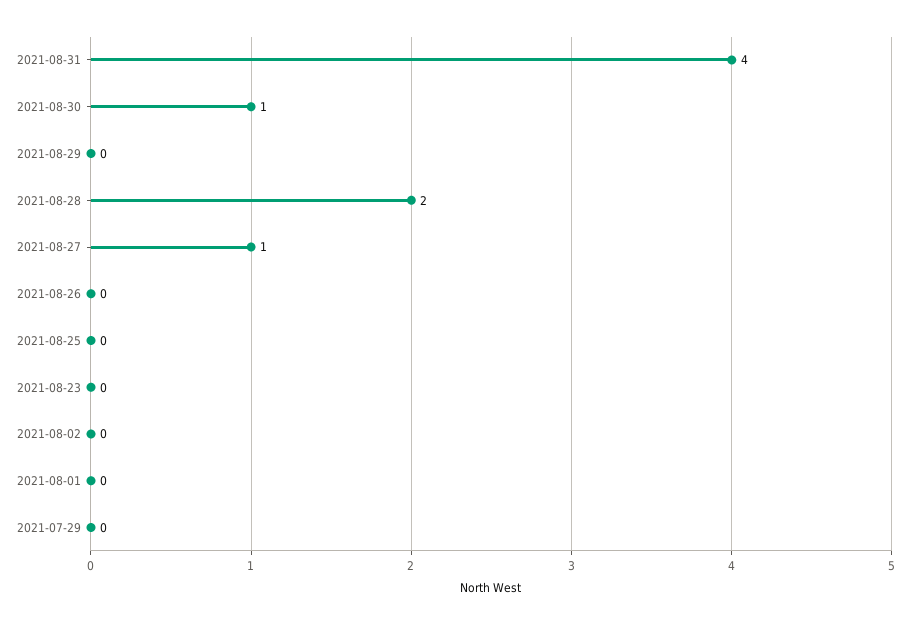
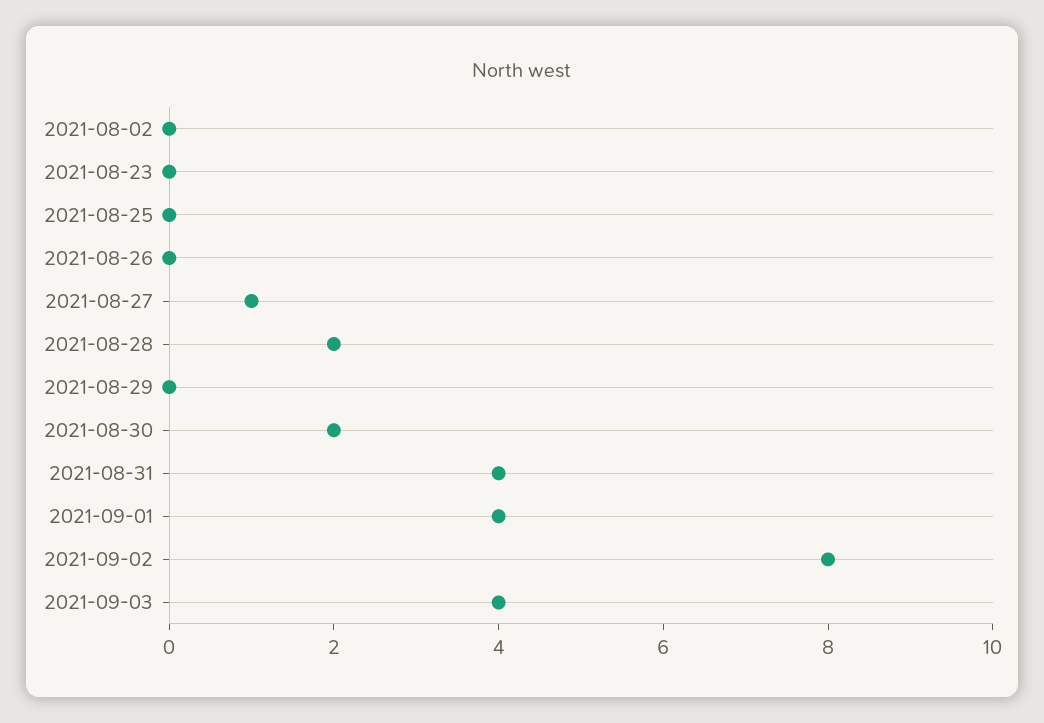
2021-08-30: 1 -> 2
2021-08-01: 0 -> none
2021-07-29: 0 -> none
2021-09-01: none -> 4
2021-09-02: none -> 8
2021-09-03: none -> 4

